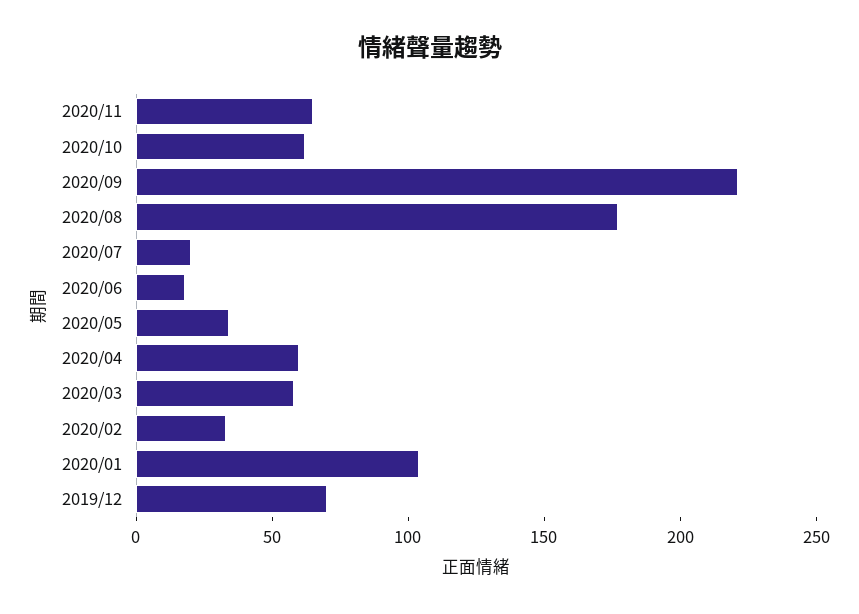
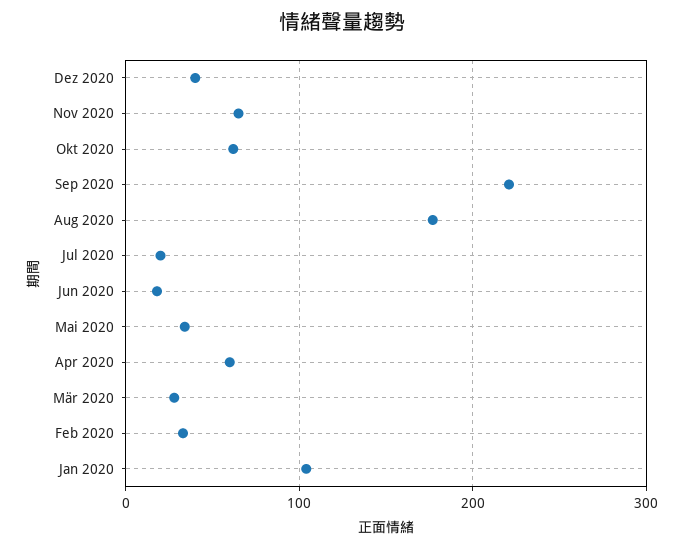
2020/03: 60 -> 30
2019/12: 70 -> none
Dez 2020: none -> 40

